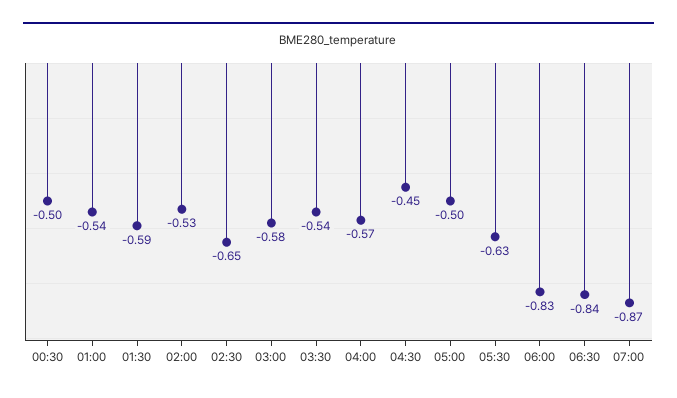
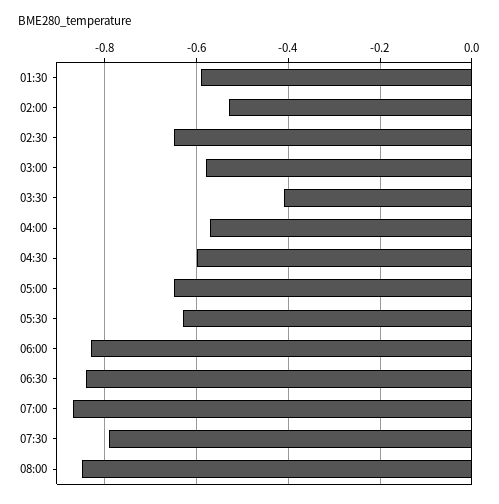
00:30: -0.5 -> none
01:00: -0.54 -> none
03:30: -0.54 -> -0.4
04:30: -0.45 -> -0.6
05:00: -0.5 -> -0.65
07:30: none -> -0.8
08:00: none -> -0.85

